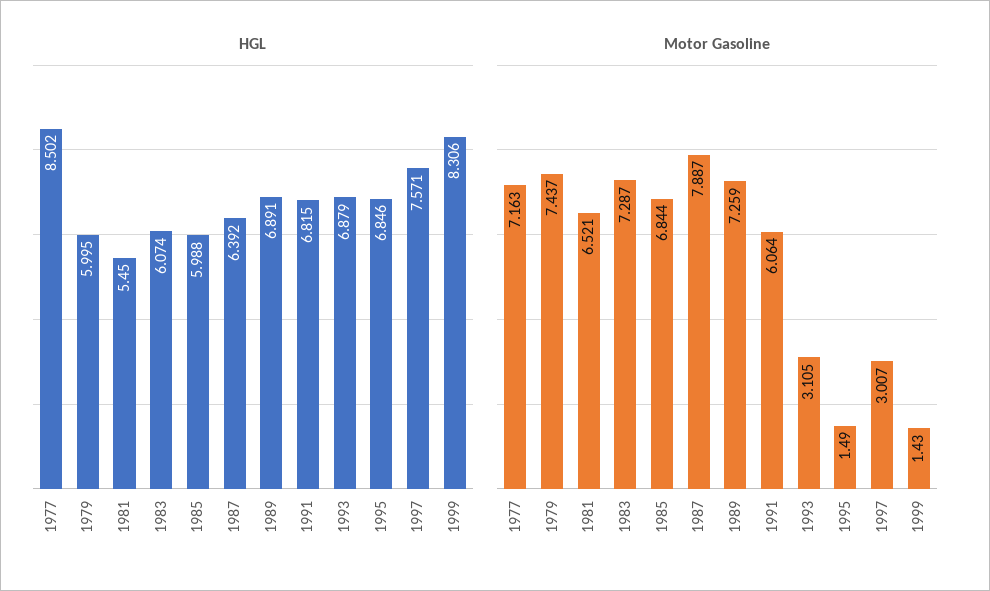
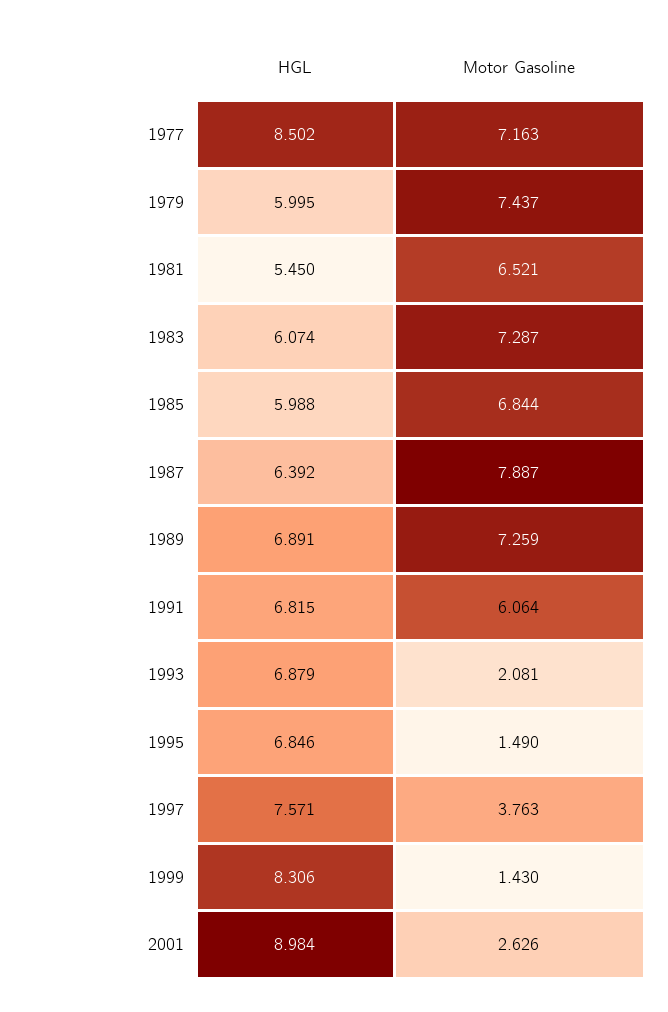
Motor Gasoline, 1993: 3.105 -> 2.081
Motor Gasoline, 1997: 3.007 -> 3.763
HGL, 2001: none -> 8.984
Motor Gasoline, 2001: none -> 2.626

